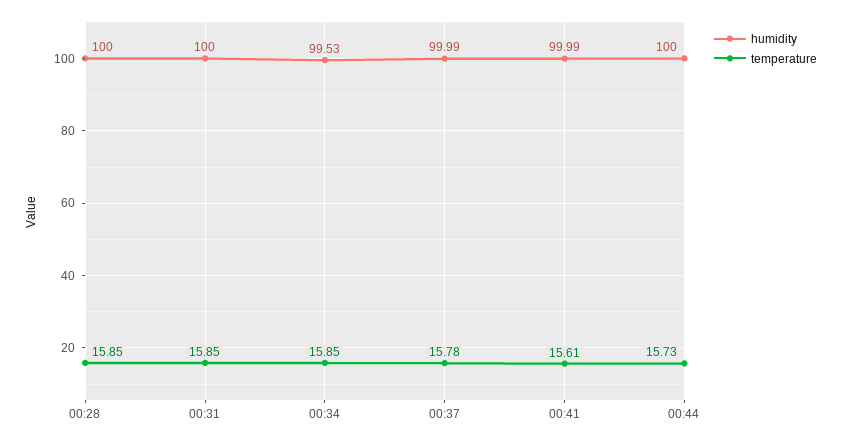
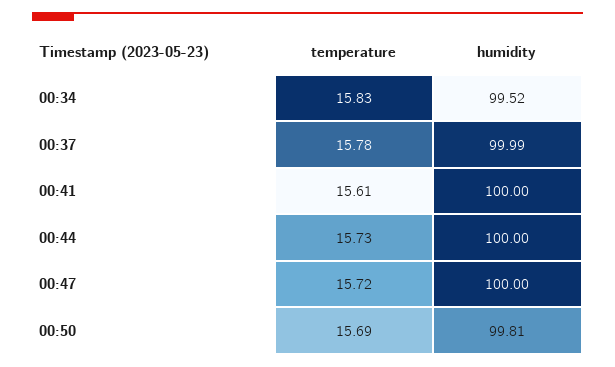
humidity, 00:28: 100 -> none
temperature, 00:28: 15.85 -> none
humidity, 00:31: 100 -> none
temperature, 00:31: 15.85 -> none
humidity, 00:34: 99.53 -> 99.52
temperature, 00:34: 15.85 -> 15.83
humidity, 00:41: 99.99 -> 100
temperature, 00:47: none -> 15.72
humidity, 00:47: none -> 100
temperature, 00:50: none -> 15.69
humidity, 00:50: none -> 99.81

